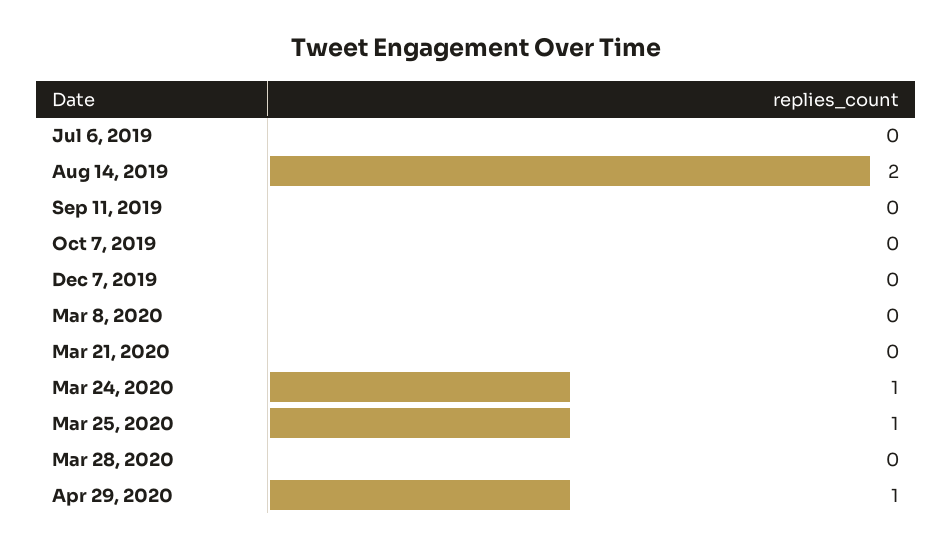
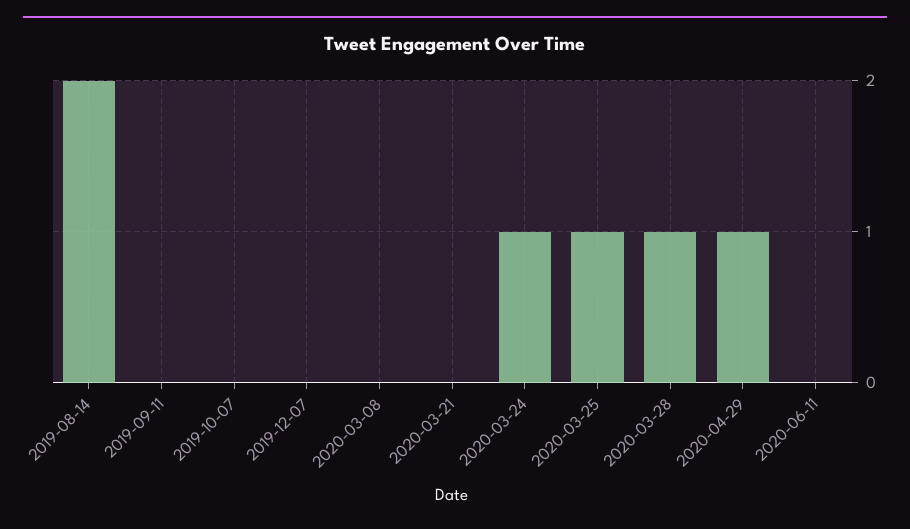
Jul 6, 2019: 0 -> none
Mar 28, 2020: 0 -> 1
2020-06-11: none -> 0

